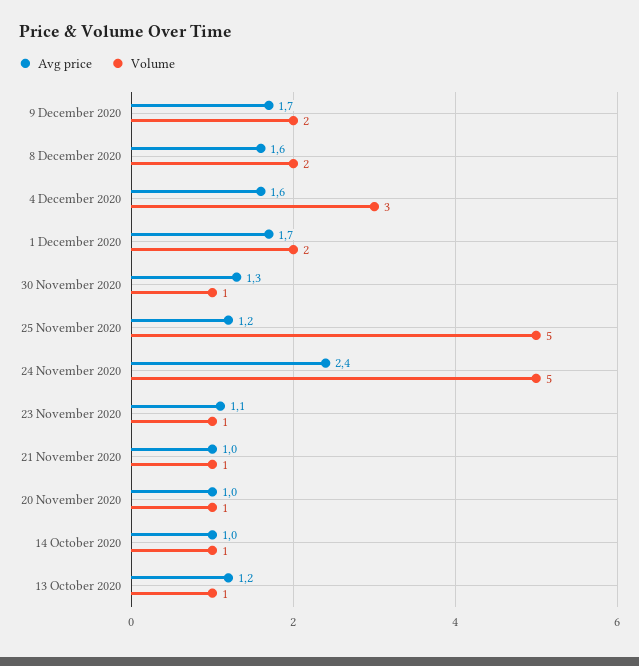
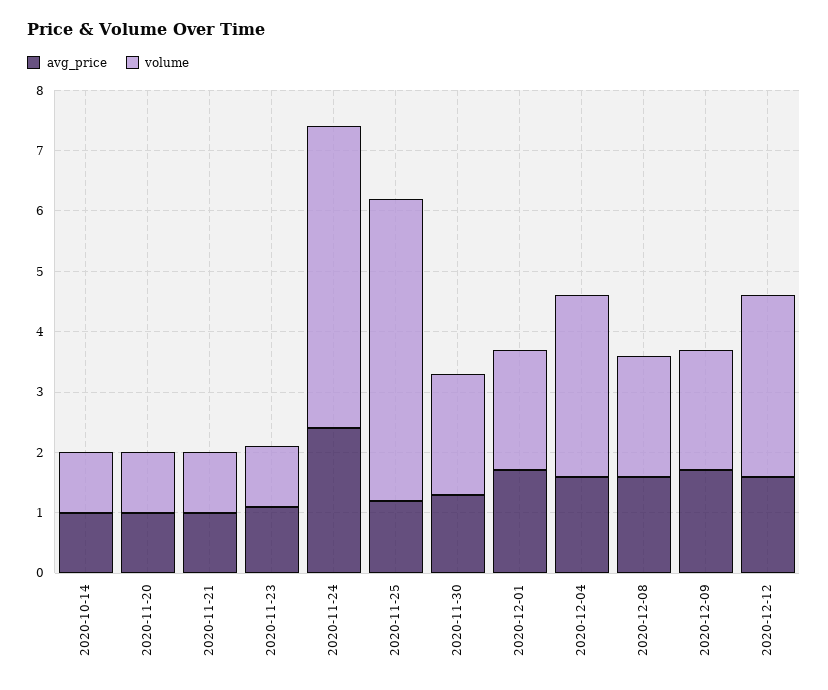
Volume, 30 November 2020: 1 -> 2
Avg price, 13 October 2020: 1.2 -> none
Volume, 13 October 2020: 1 -> none
Avg price, 2020-12-12: none -> 1.5
Volume, 2020-12-12: none -> 3

